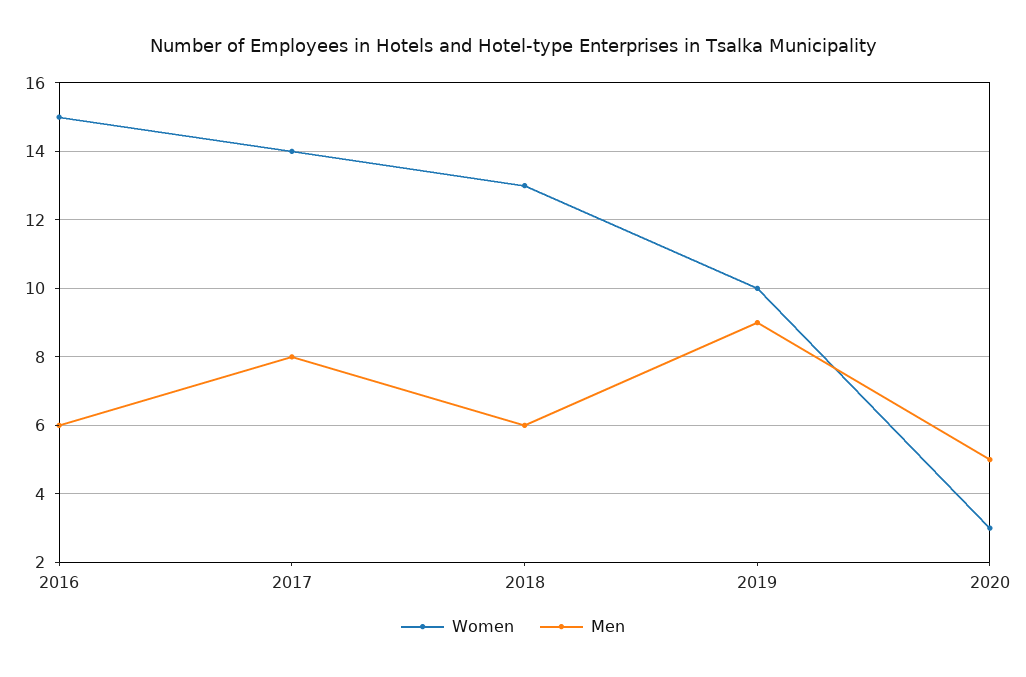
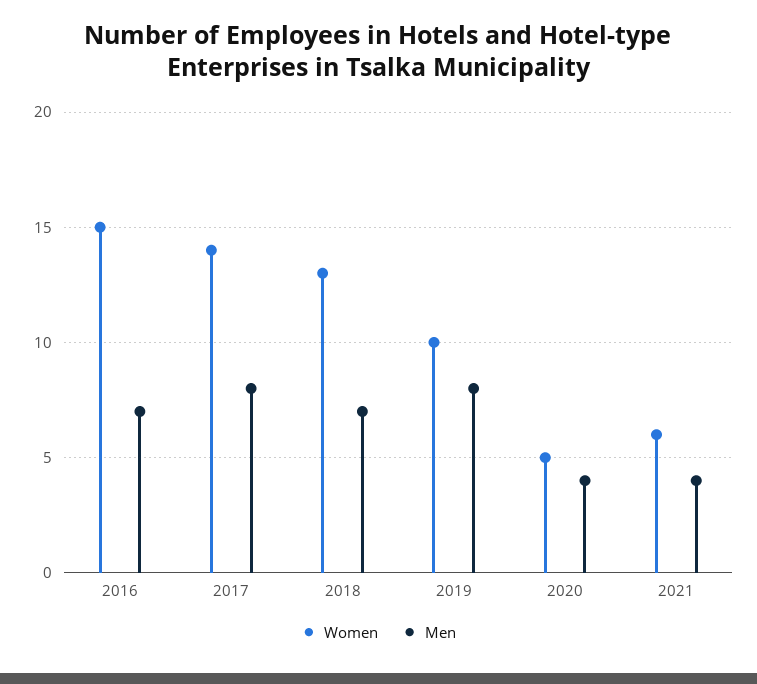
Men, 2016: 6 -> 7
Men, 2018: 6 -> 7
Men, 2019: 9 -> 8
Women, 2020: 3 -> 5
Men, 2020: 5 -> 4
Women, 2021: none -> 6
Men, 2021: none -> 4

